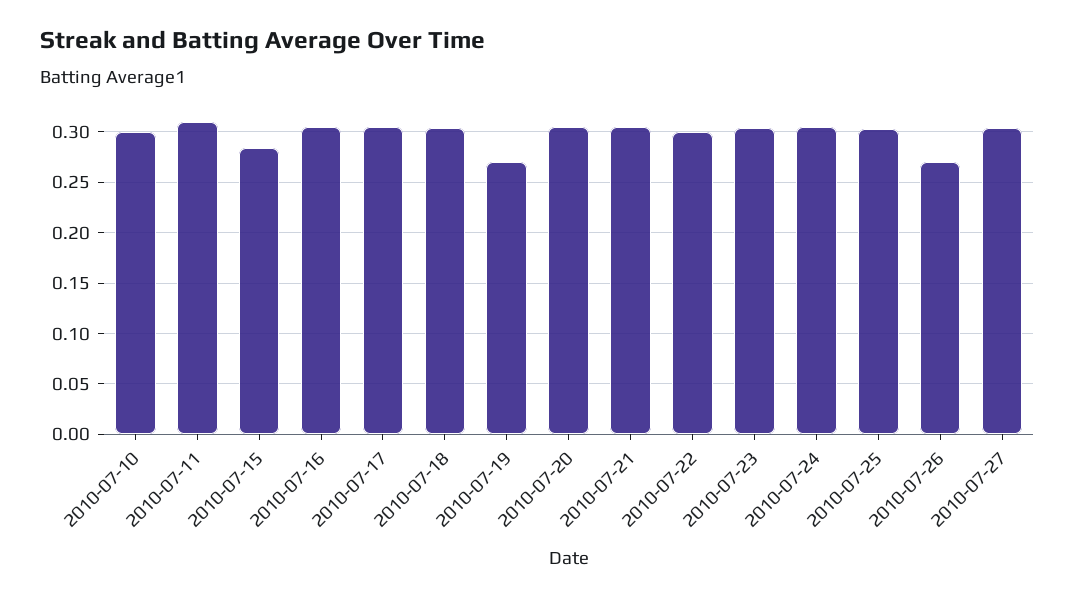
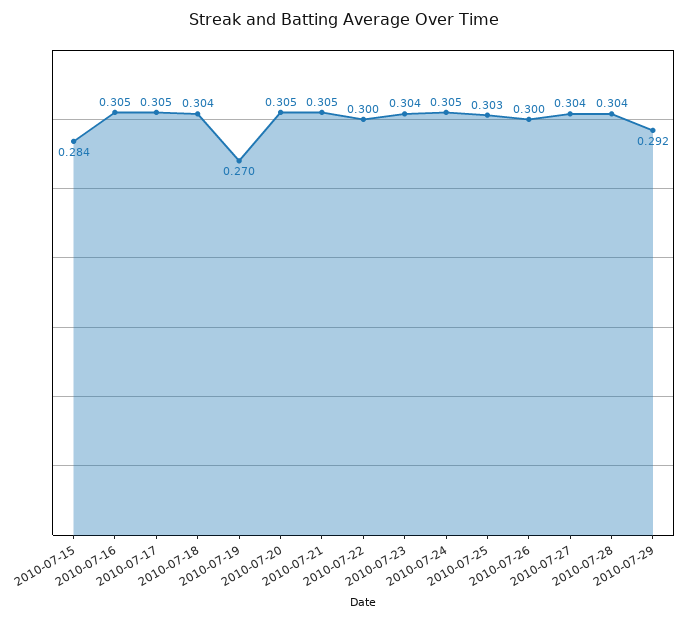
2010-07-10: 0.3 -> none
2010-07-11: 0.31 -> none
2010-07-26: 0.27 -> 0.3
2010-07-28: none -> 0.304
2010-07-29: none -> 0.292

